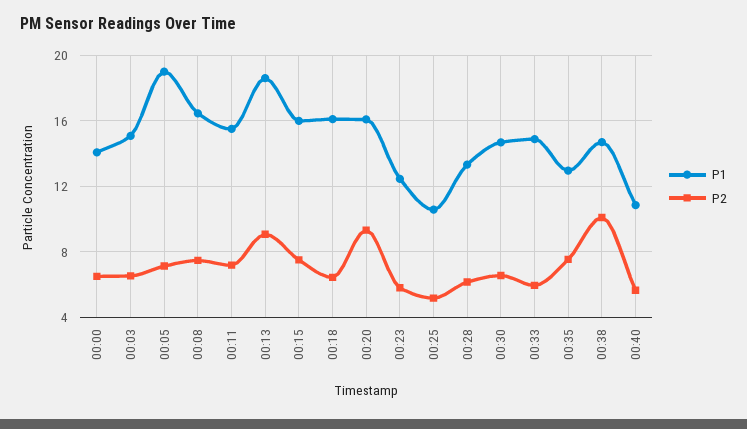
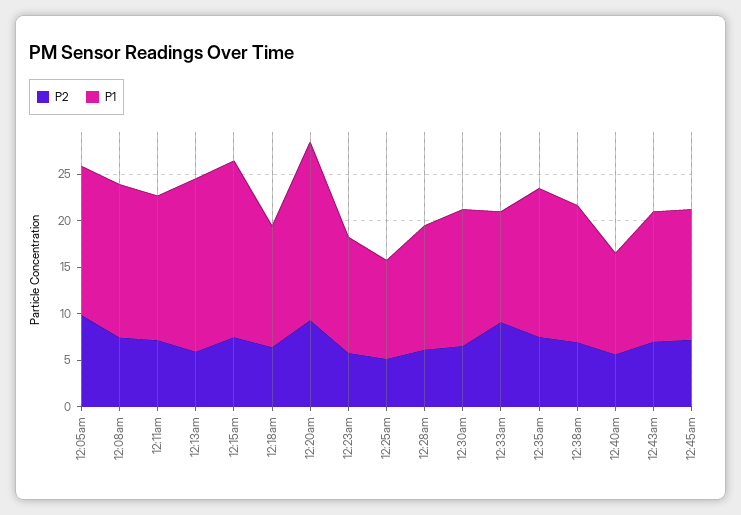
P1, 00:00: 14 -> none
P2, 00:00: 6.5 -> none
P1, 00:03: 15 -> none
P2, 00:03: 6.5 -> none
P1, 00:05: 19 -> 16
P2, 00:05: 7 -> 10
P2, 00:13: 9 -> 6
P1, 00:15: 16 -> 19
P1, 00:18: 16 -> 13
P1, 00:20: 16 -> 19
P1, 00:33: 15 -> 12
P2, 00:33: 6 -> 9
P1, 00:35: 13 -> 16
P2, 00:38: 10 -> 7
P2, 12:43am: none -> 7
P1, 12:43am: none -> 14
P2, 12:45am: none -> 7
P1, 12:45am: none -> 14

